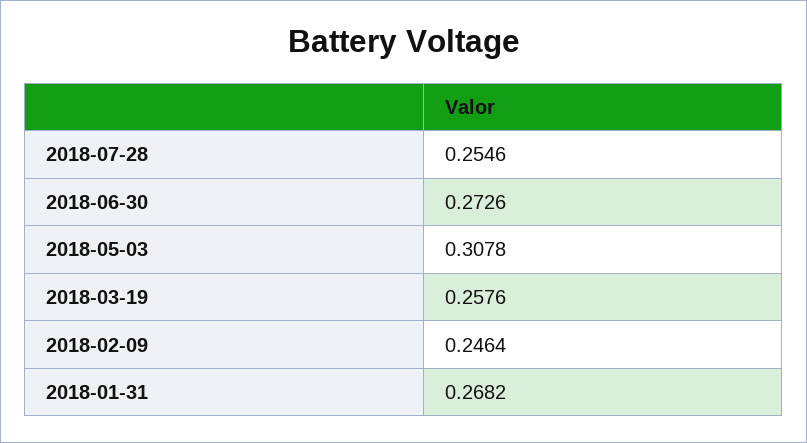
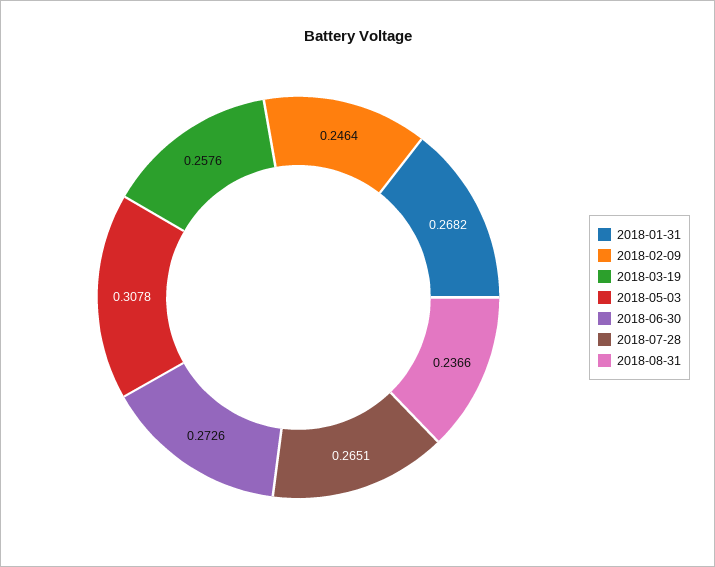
2018-07-28: 0.2546 -> 0.2651
2018-08-31: none -> 0.2366

